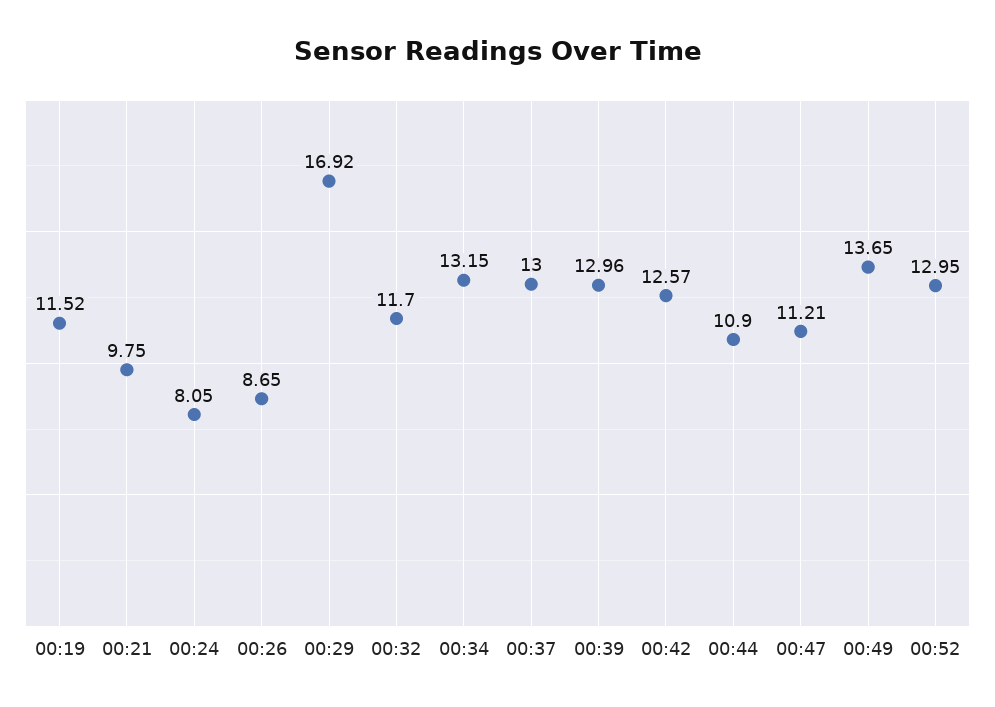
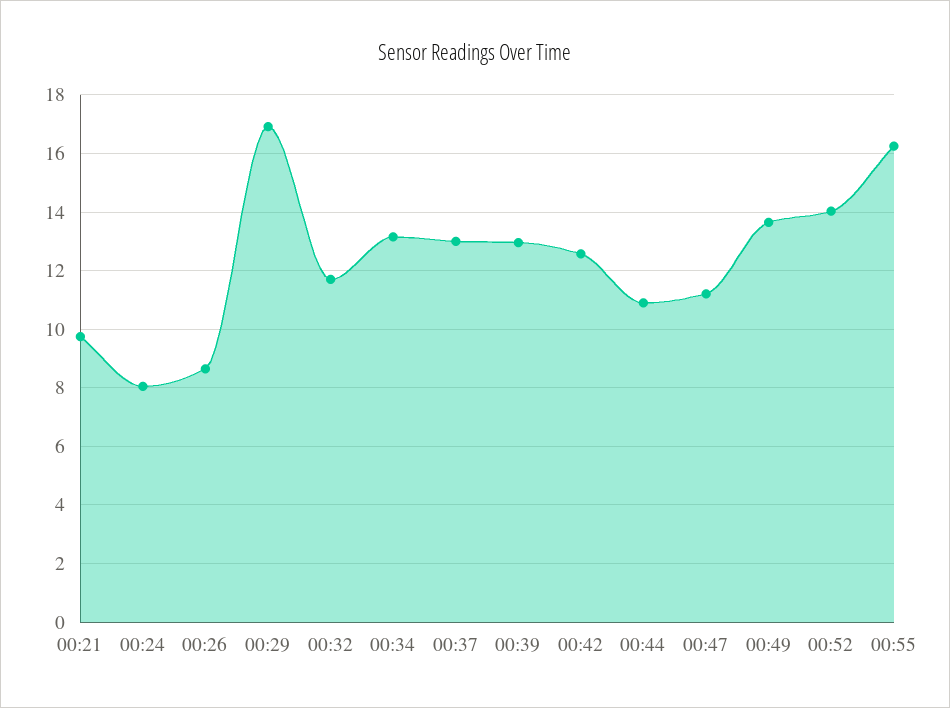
00:19: 11.52 -> none
00:52: 12.95 -> 14
00:55: none -> 16.25

